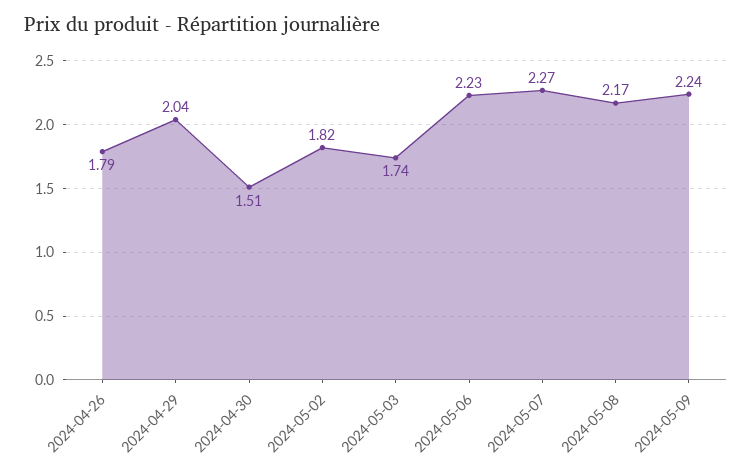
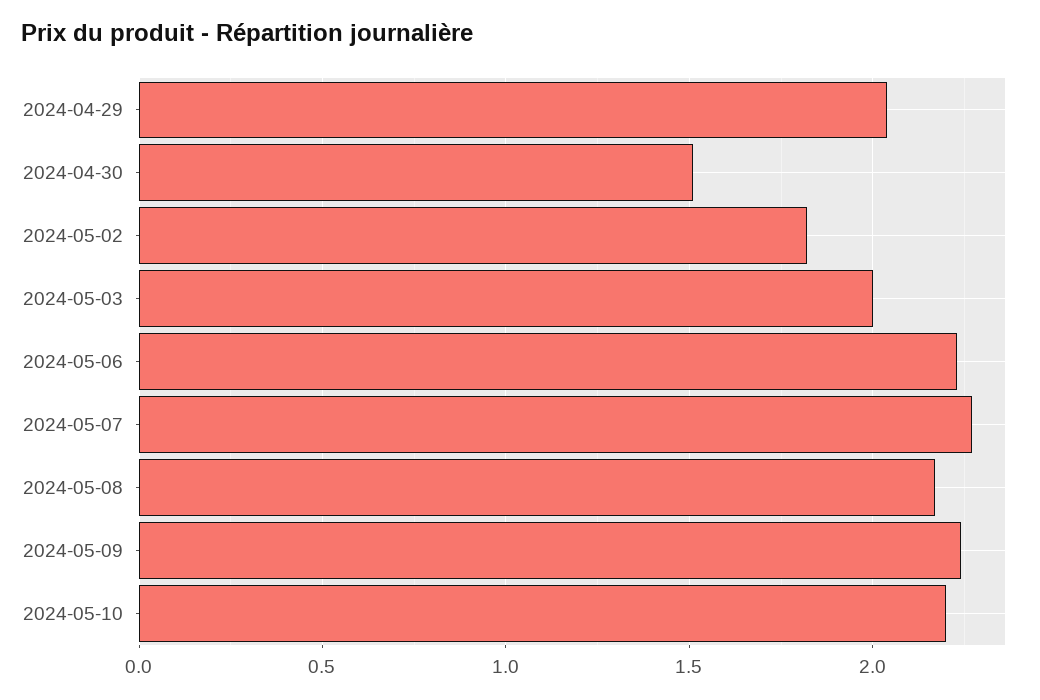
2024-04-26: 1.79 -> none
2024-05-03: 1.74 -> 2
2024-05-10: none -> 2.2

